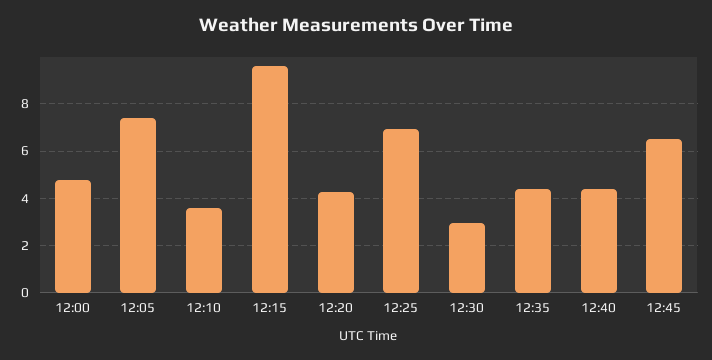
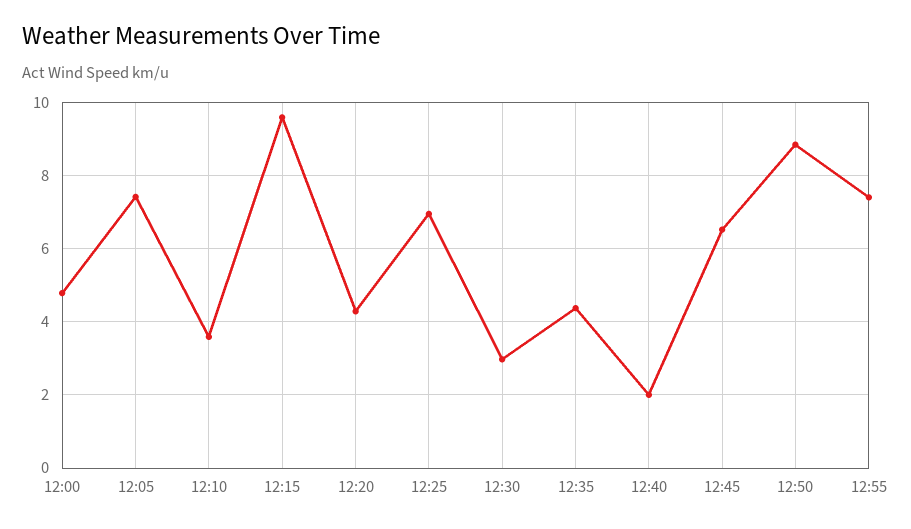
12:40: 4.5 -> 2
12:50: none -> 8.8
12:55: none -> 7.4

